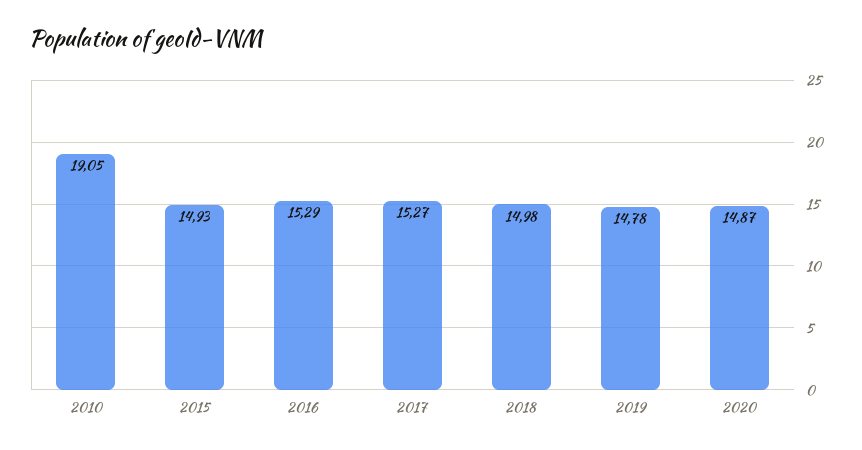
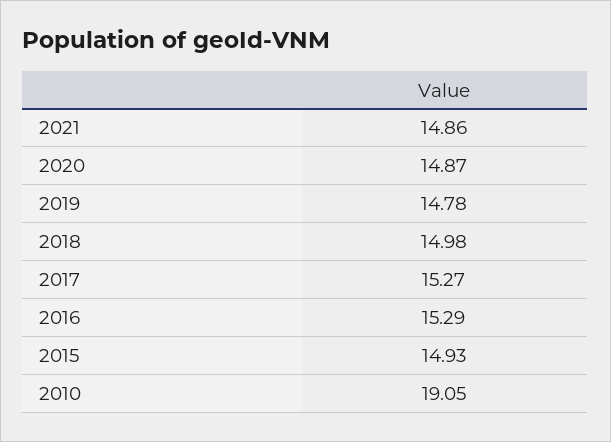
2021: none -> 14.86

